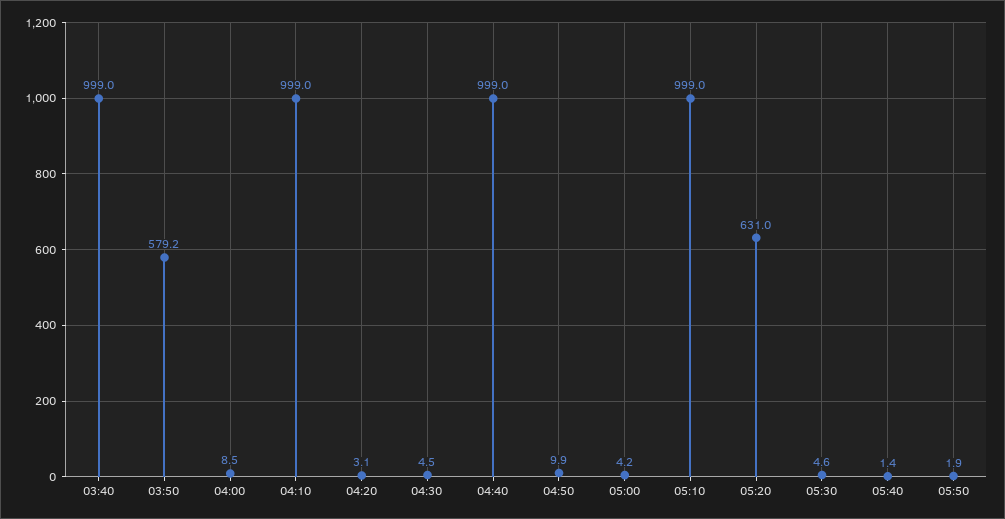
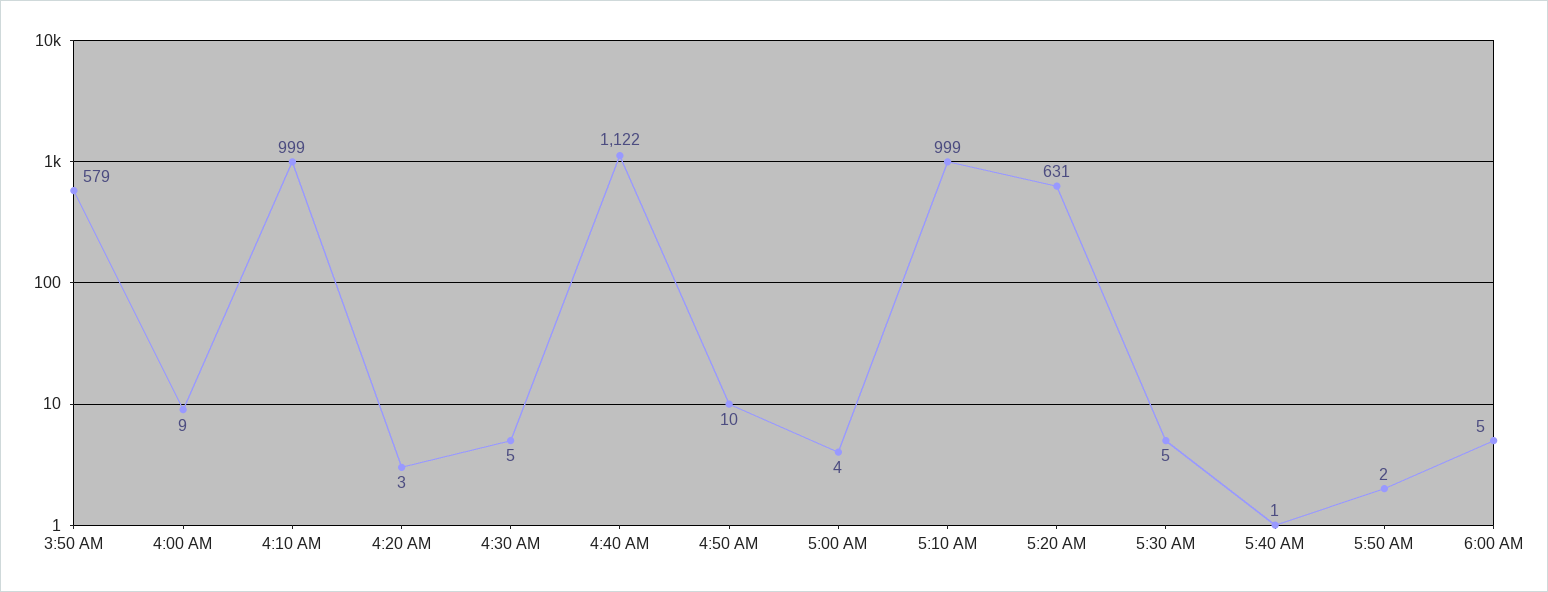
03:40: 999 -> none
04:40: 999 -> 1122
6:00 AM: none -> 5

